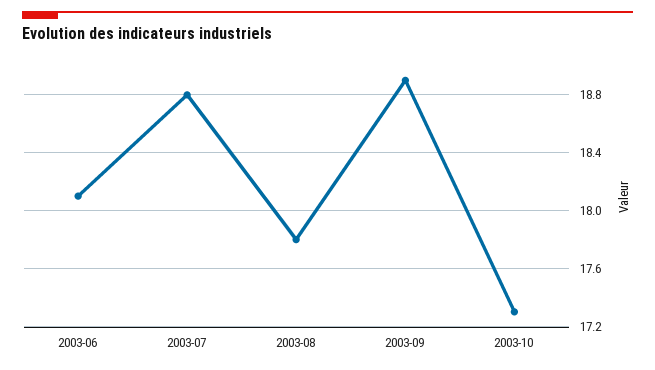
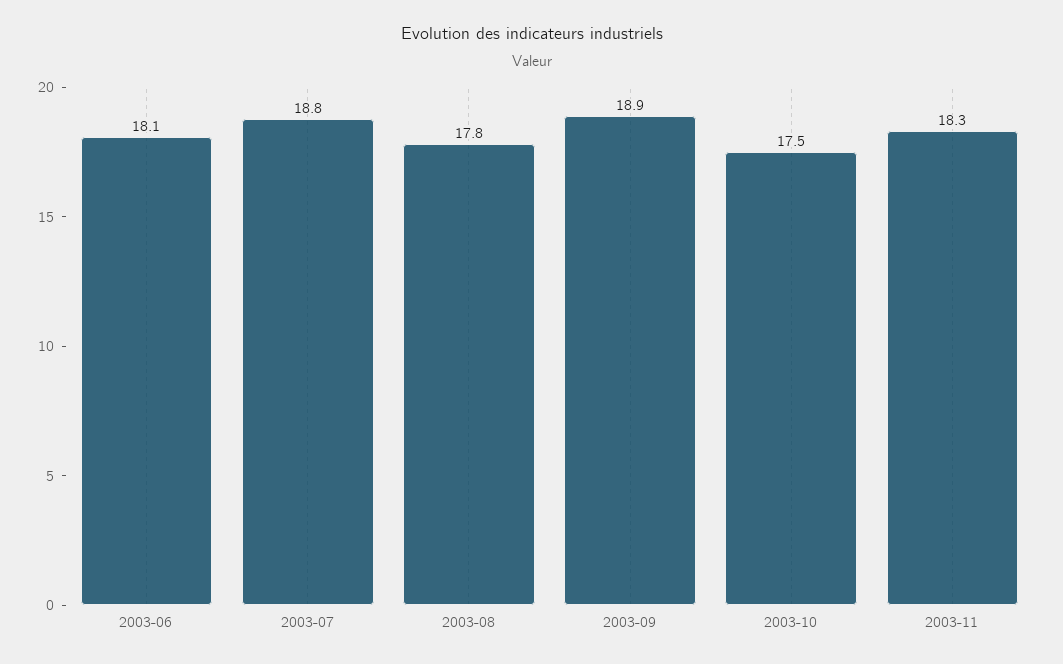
2003-10: 17.3 -> 17.5
2003-11: none -> 18.3

